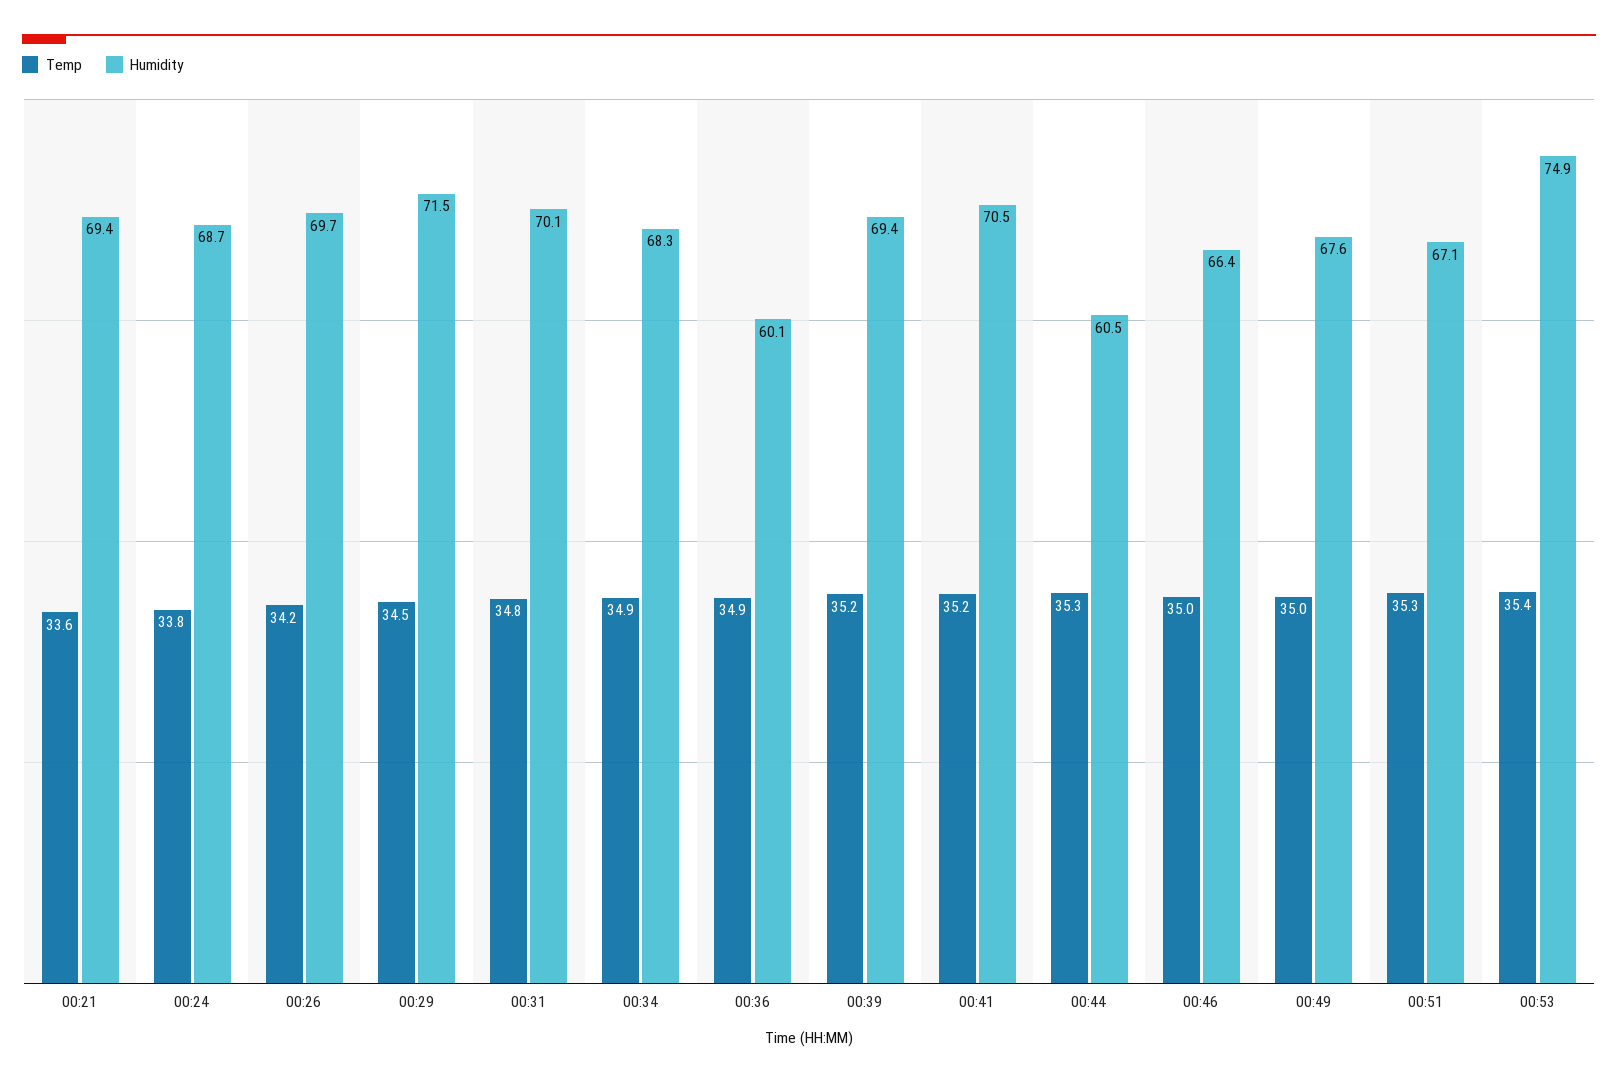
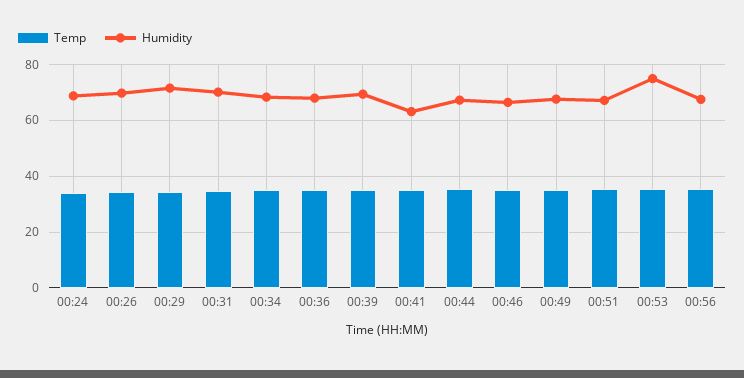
Temp, 00:21: 33.6 -> none
Humidity, 00:21: 69.4 -> none
Humidity, 00:36: 60.1 -> 67.5
Humidity, 00:41: 70.5 -> 62.5
Humidity, 00:44: 60.5 -> 67.5
Temp, 00:56: none -> 35
Humidity, 00:56: none -> 67.5

